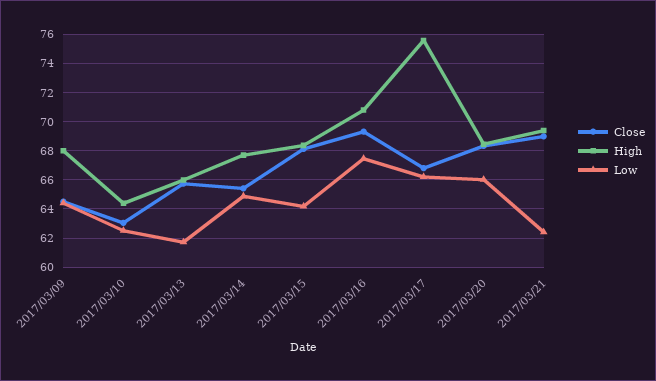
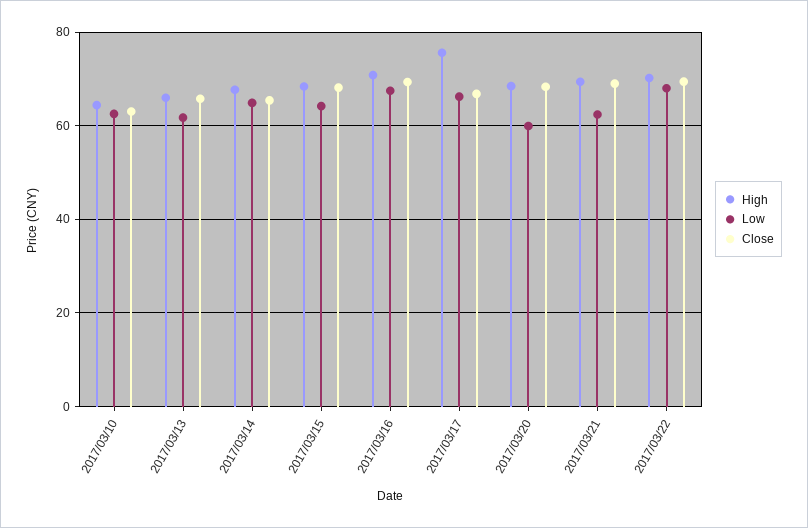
Close, 2017/03/09: 64.5 -> none
High, 2017/03/09: 68 -> none
Low, 2017/03/09: 64.5 -> none
Low, 2017/03/20: 66 -> 60
High, 2017/03/22: none -> 70
Low, 2017/03/22: none -> 68
Close, 2017/03/22: none -> 70

